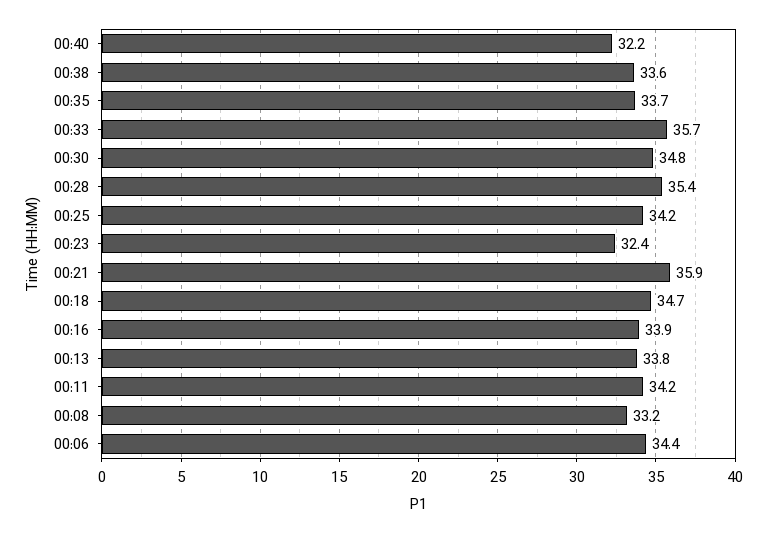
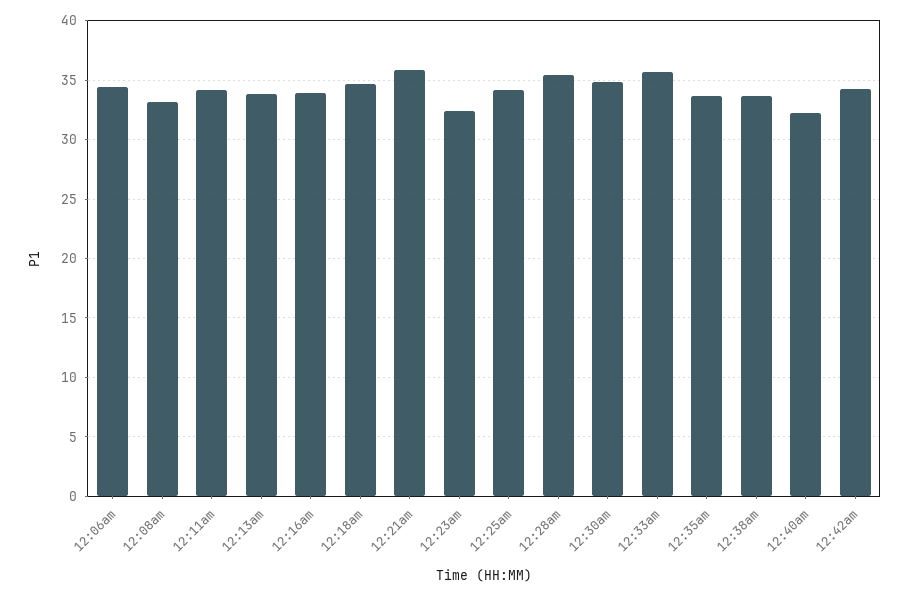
12:42am: none -> 34

